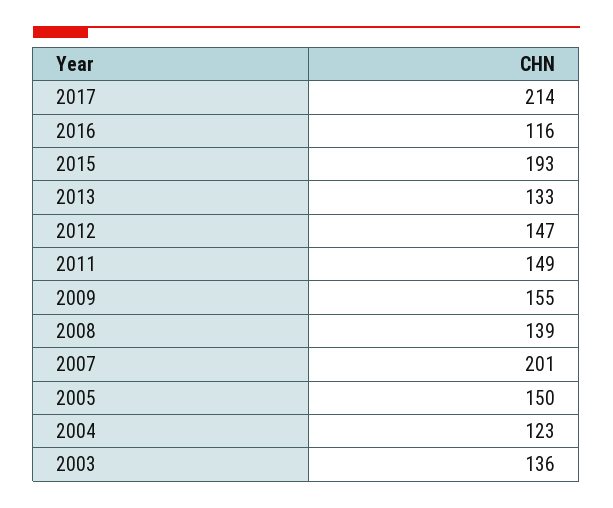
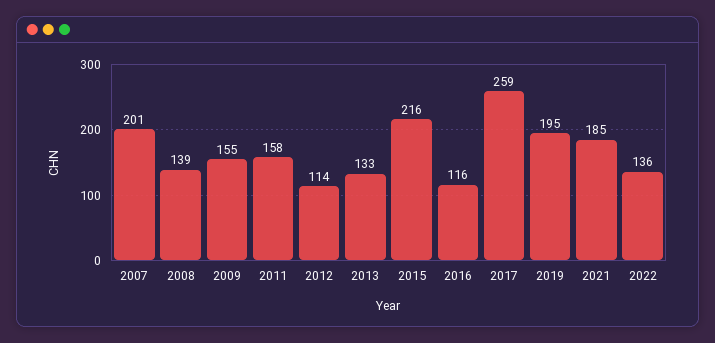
2017: 214 -> 259
2015: 193 -> 216
2012: 147 -> 114
2011: 149 -> 158
2005: 150 -> none
2004: 123 -> none
2003: 136 -> none
2019: none -> 195
2021: none -> 185
2022: none -> 136

